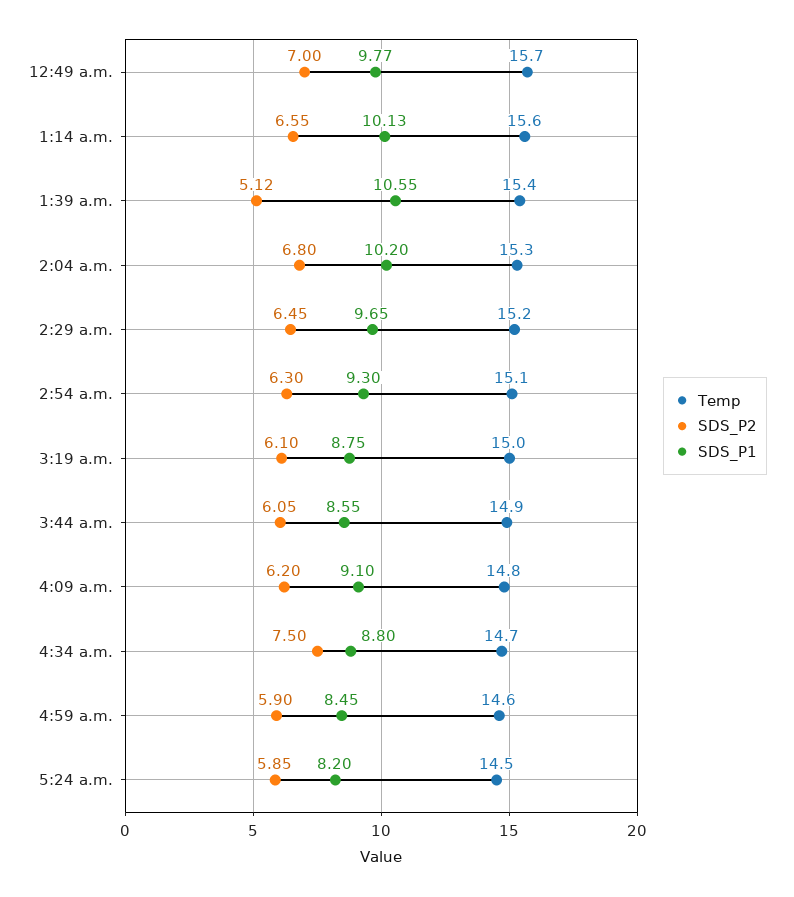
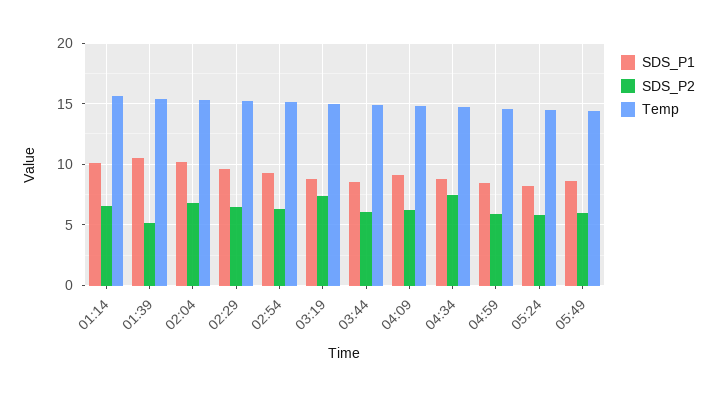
Temp, 12:49 a.m.: 15.7 -> none
SDS_P2, 12:49 a.m.: 7 -> none
SDS_P1, 12:49 a.m.: 9.77 -> none
SDS_P2, 3:19 a.m.: 6.1 -> 7.5
SDS_P1, 05:49: none -> 8.5
SDS_P2, 05:49: none -> 6
Temp, 05:49: none -> 14.5

